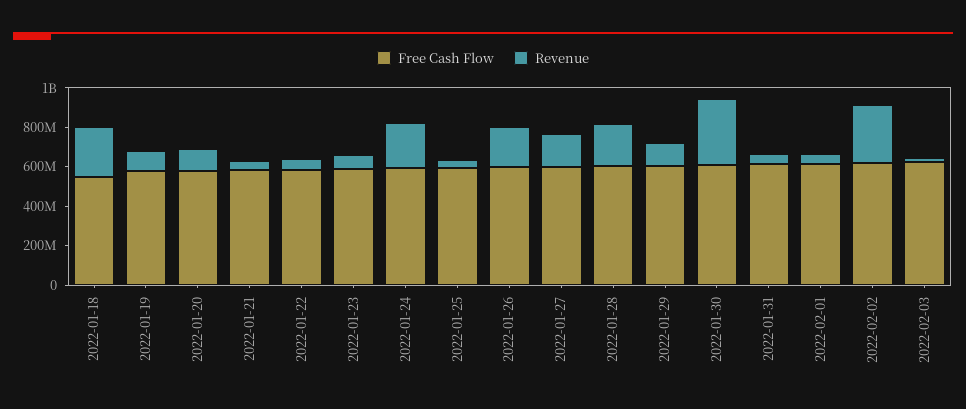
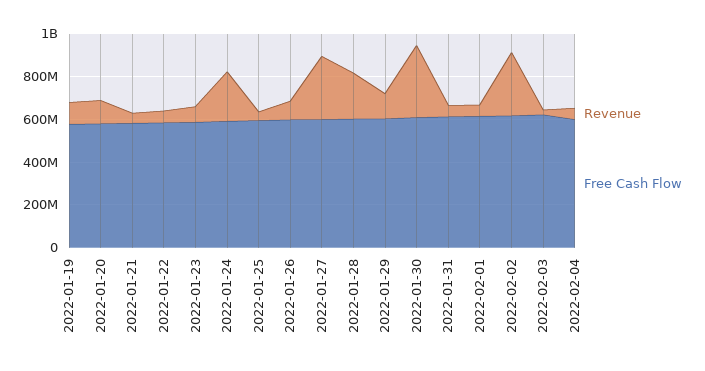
Free Cash Flow, 2022-01-18: 550000000 -> none
Revenue, 2022-01-18: 250000000 -> none
Revenue, 2022-01-26: 200000000 -> 100000000
Revenue, 2022-01-27: 150000000 -> 300000000
Revenue, 2022-02-04: none -> 50000000
Free Cash Flow, 2022-02-04: none -> 600000000

